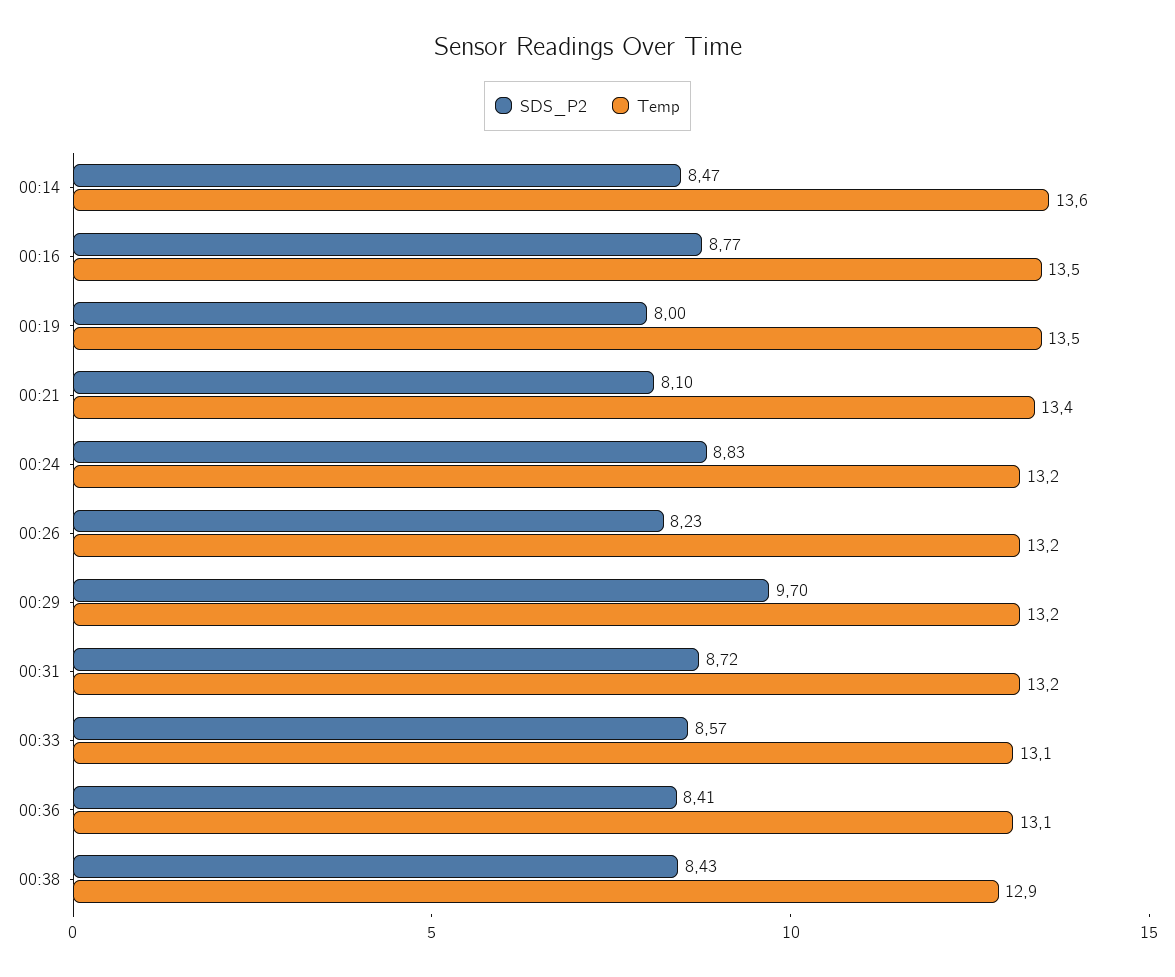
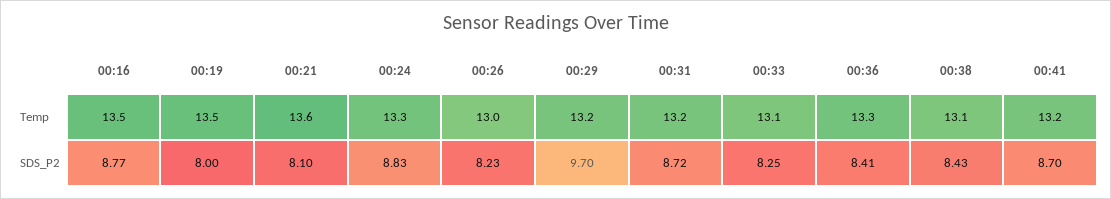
SDS_P2, 00:14: 8.47 -> none
Temp, 00:14: 13.6 -> none
Temp, 00:21: 13.4 -> 13.6
Temp, 00:24: 13.2 -> 13.3
Temp, 00:26: 13.2 -> 13
SDS_P2, 00:33: 8.57 -> 8.25
Temp, 00:36: 13.1 -> 13.3
Temp, 00:38: 12.9 -> 13.1
Temp, 00:41: none -> 13.2
SDS_P2, 00:41: none -> 8.7

